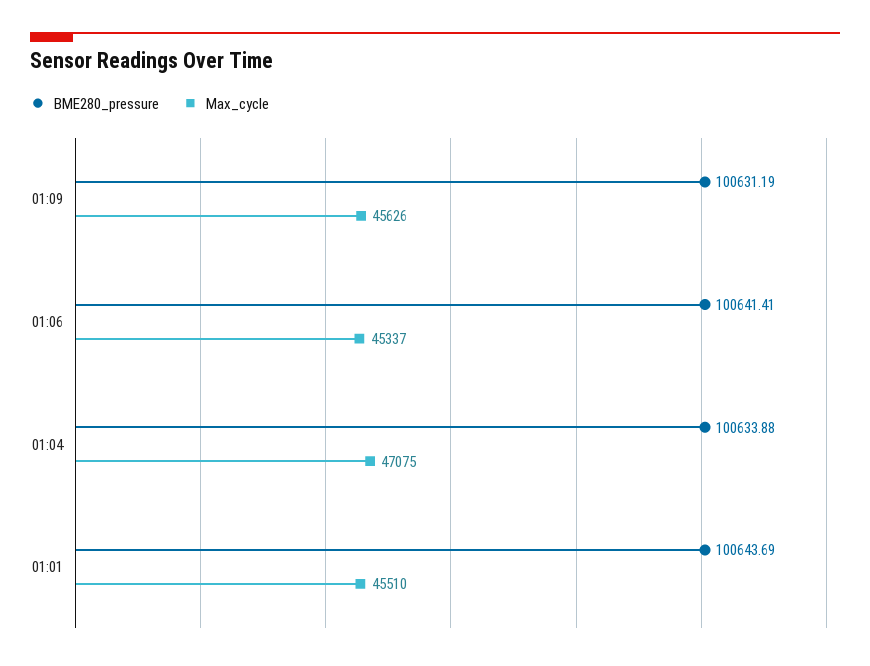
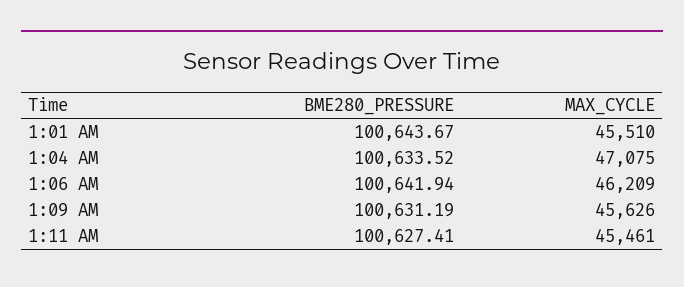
BME280_pressure, 01:06: 100641.41 -> 100641.94
Max_cycle, 01:06: 45337 -> 46209
BME280_pressure, 01:04: 100633.88 -> 100633.52
BME280_pressure, 01:01: 100643.69 -> 100643.67
BME280_pressure, 1:11 AM: none -> 100627.41
Max_cycle, 1:11 AM: none -> 45461

